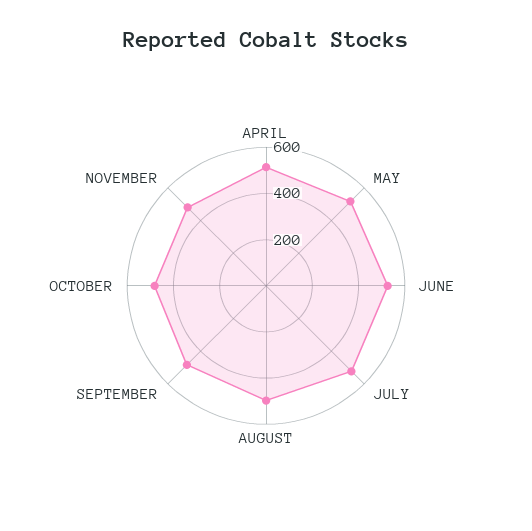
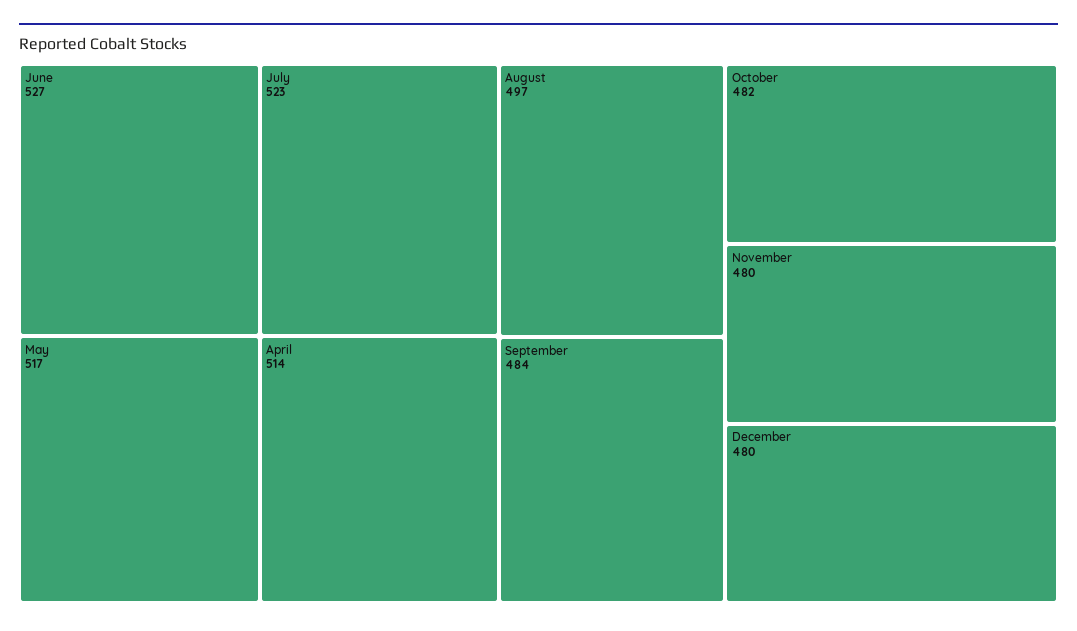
December: none -> 480

